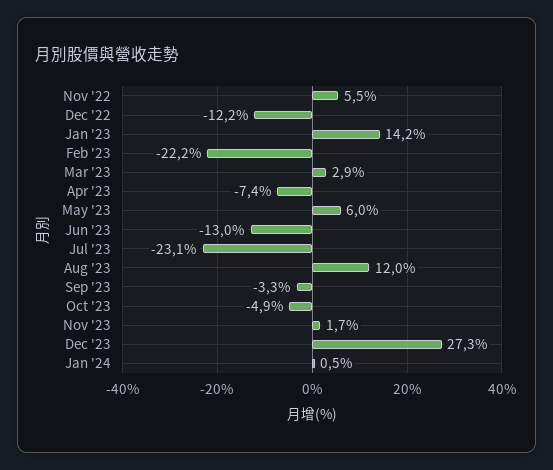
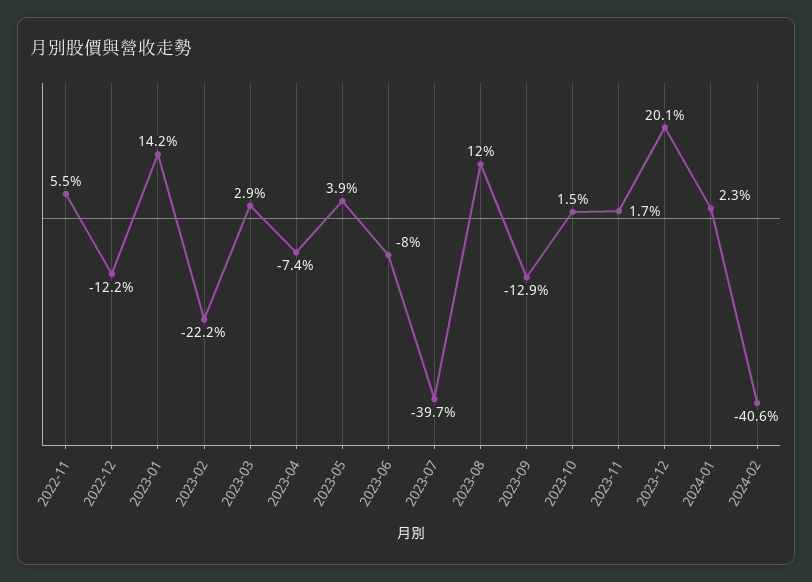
May '23: 6 -> 3.9
Jun '23: -13 -> -8
Jul '23: -23.1 -> -39.7
Sep '23: -3.3 -> -12.9
Oct '23: -4.9 -> 1.5
Dec '23: 27.3 -> 20.1
Jan '24: 0.5 -> 2.3
2024-02: none -> -40.6

